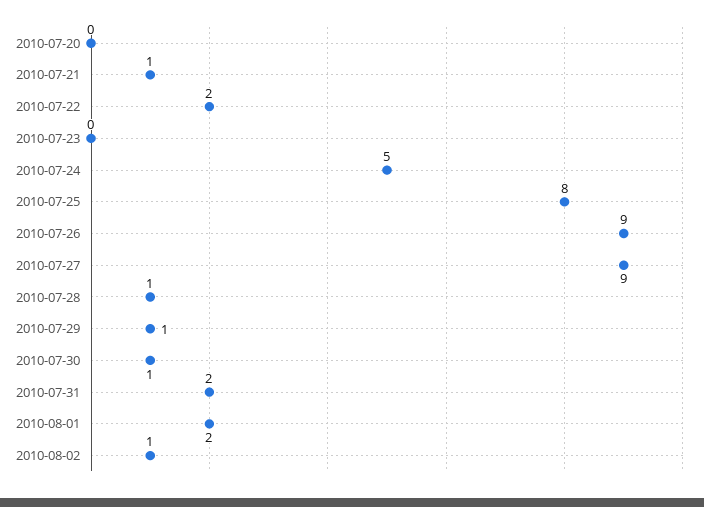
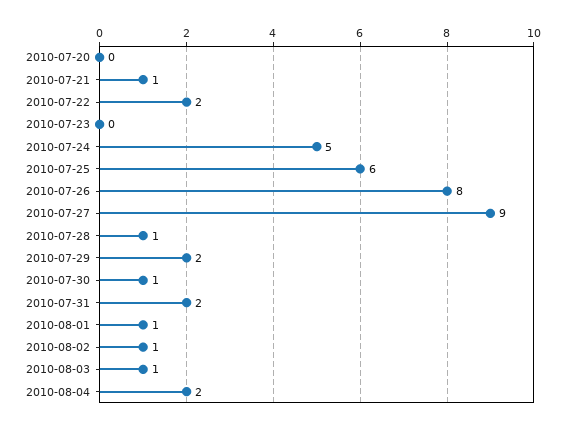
2010-07-25: 8 -> 6
2010-07-26: 9 -> 8
2010-07-29: 1 -> 2
2010-08-01: 2 -> 1
2010-08-03: none -> 1
2010-08-04: none -> 2

